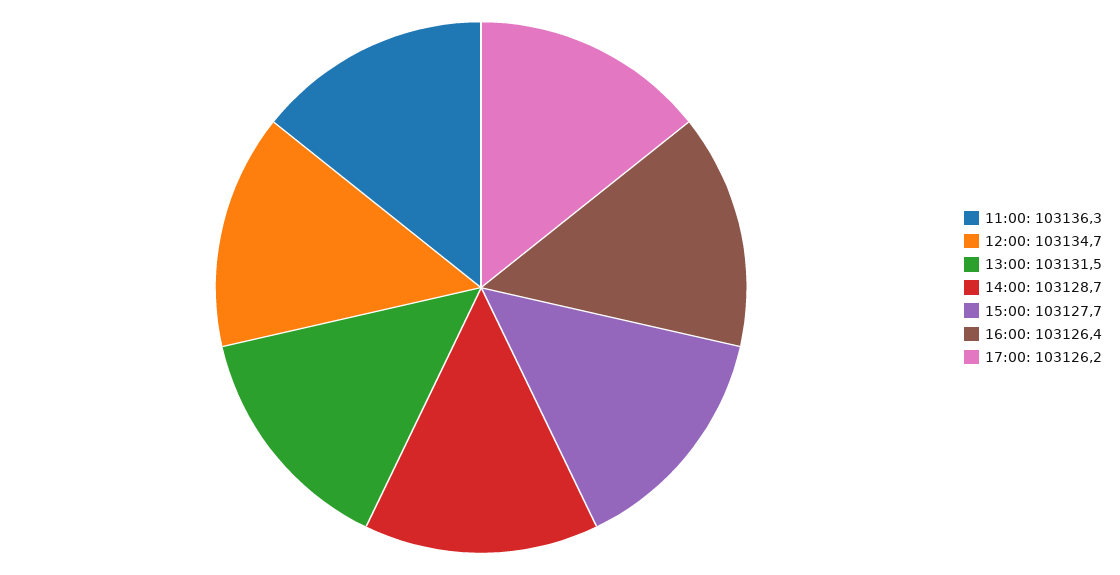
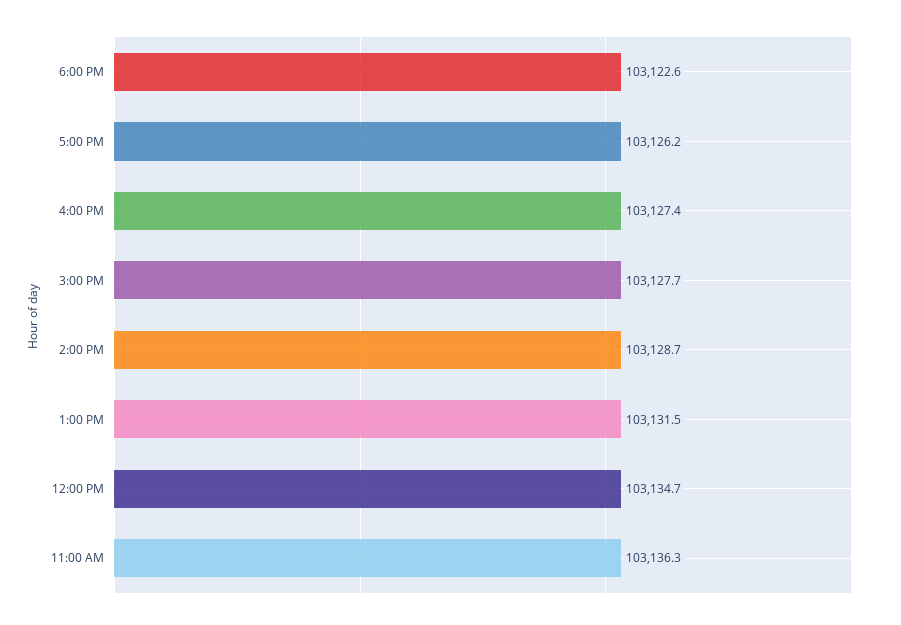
16:00: 103126.4 -> 103127.4
6:00 PM: none -> 103122.6

